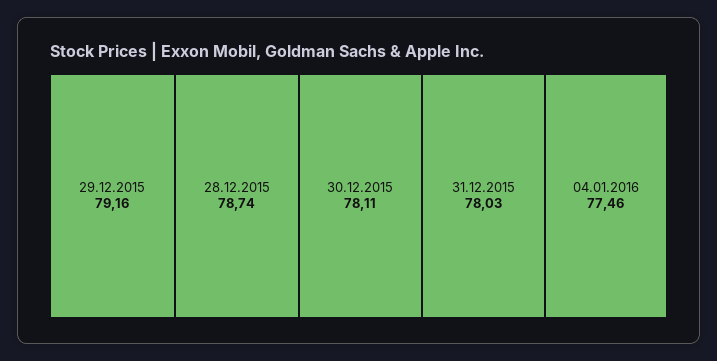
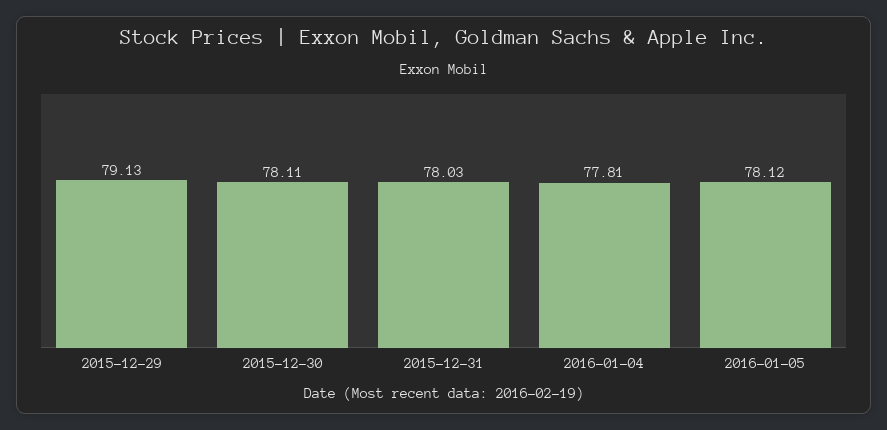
29.12.2015: 79.16 -> 79.13
28.12.2015: 78.74 -> none
04.01.2016: 77.46 -> 77.81
2016-01-05: none -> 78.12

